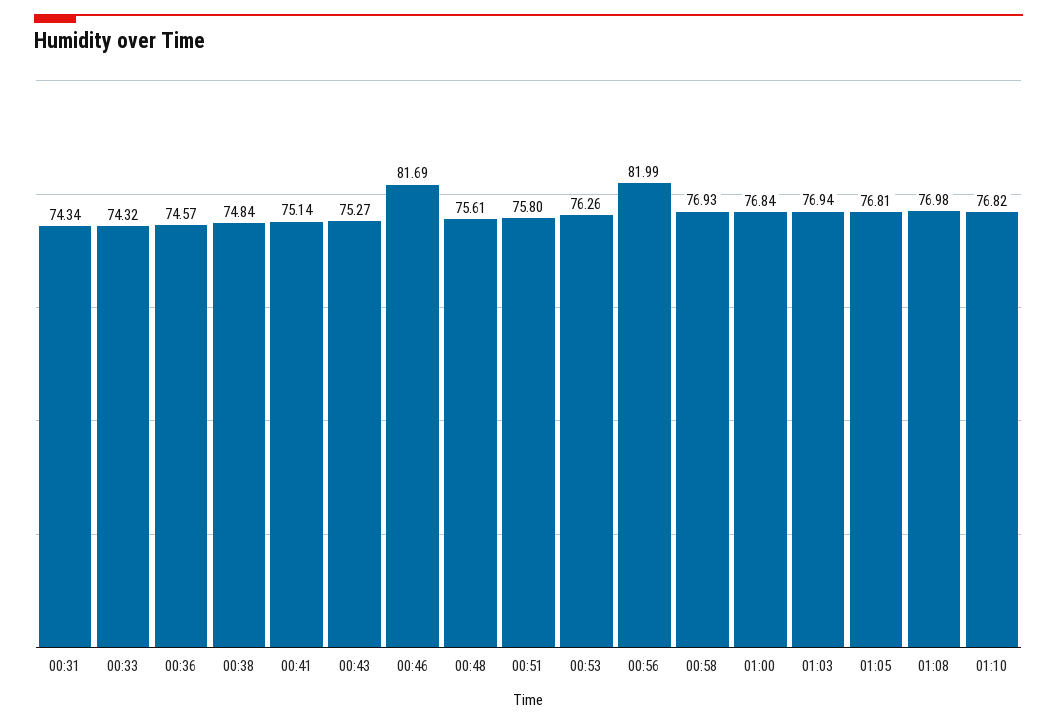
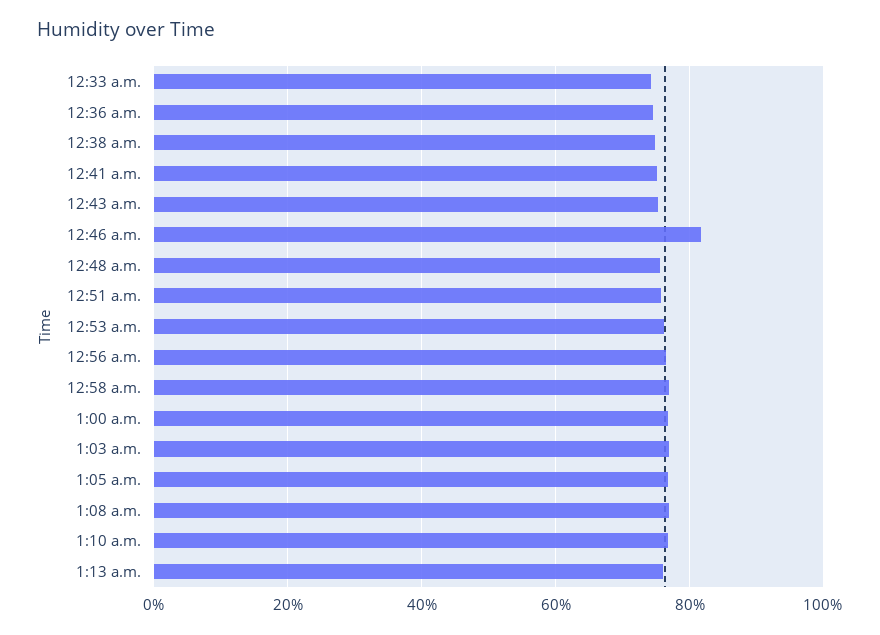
00:31: 74.34 -> none
00:56: 81.99 -> 76
1:13 a.m.: none -> 76

